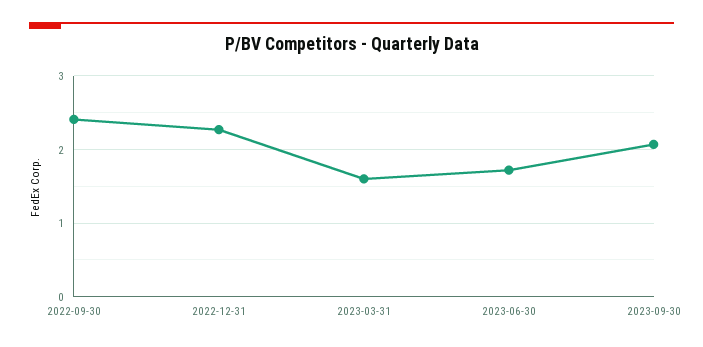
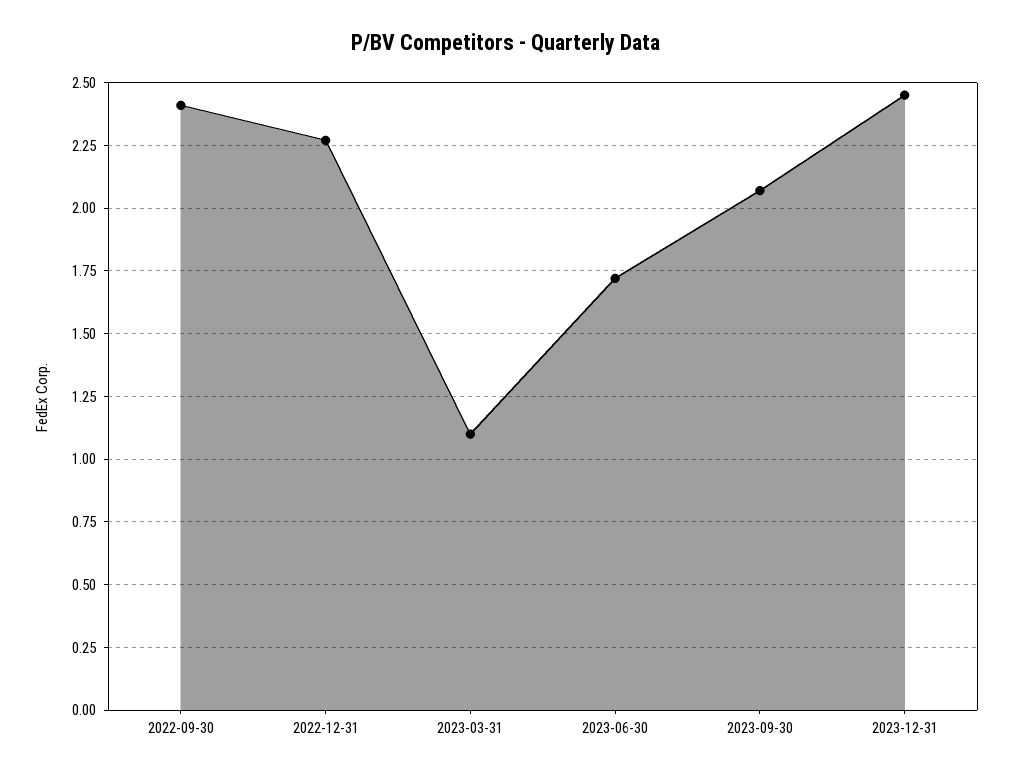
2023-03-31: 1.6 -> 1.1
2023-12-31: none -> 2.45

